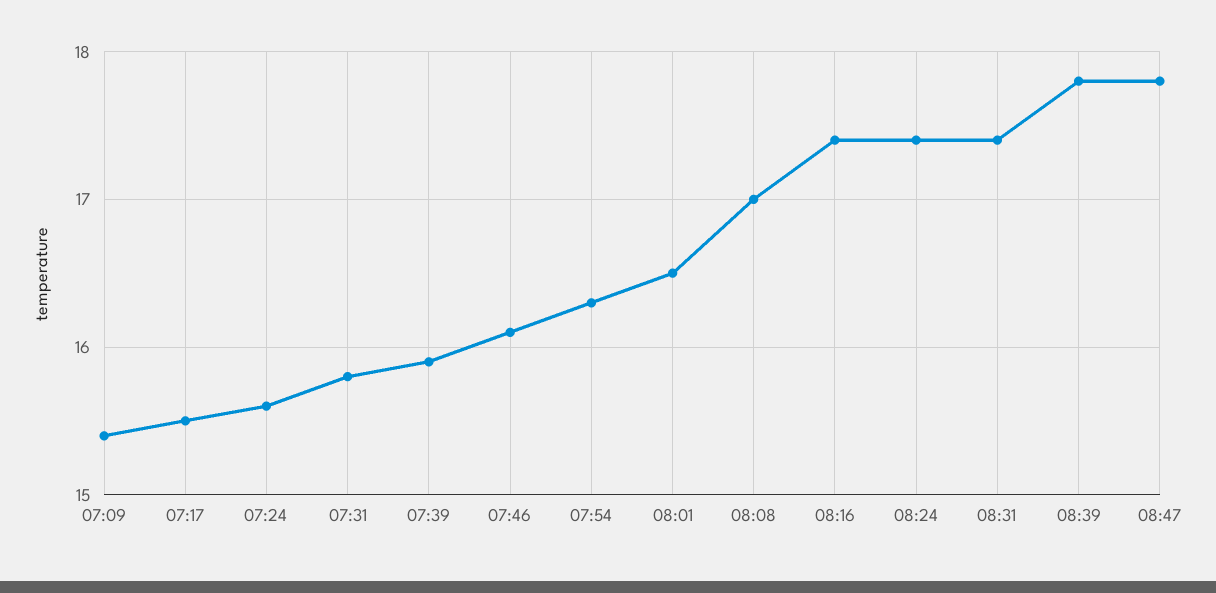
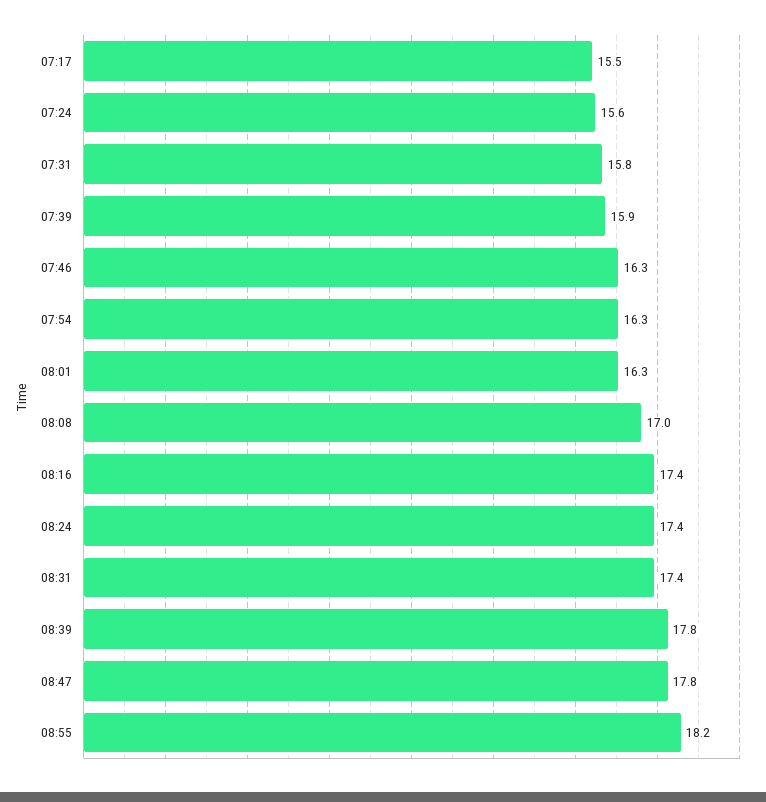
07:09: 15.4 -> none
07:46: 16.1 -> 16.3
08:01: 16.5 -> 16.3
08:55: none -> 18.2

